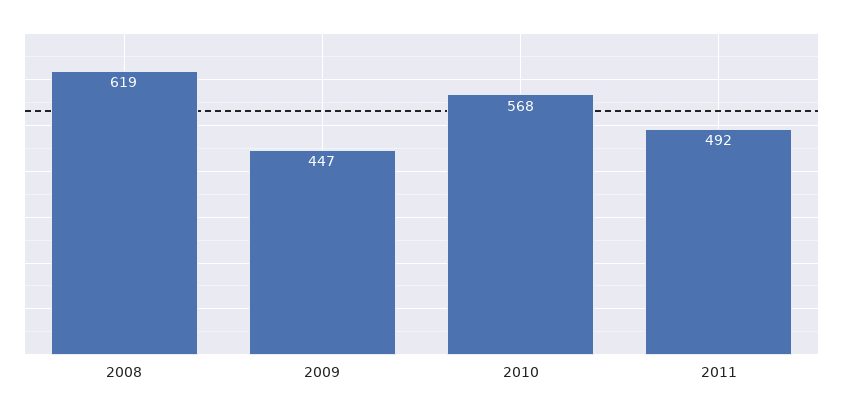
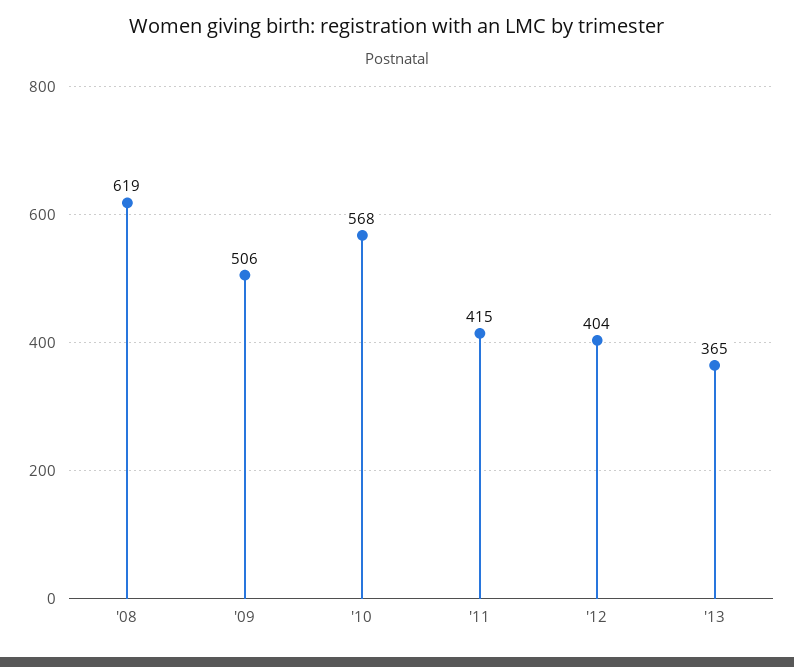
2009: 447 -> 506
2011: 492 -> 415
'12: none -> 404
'13: none -> 365

